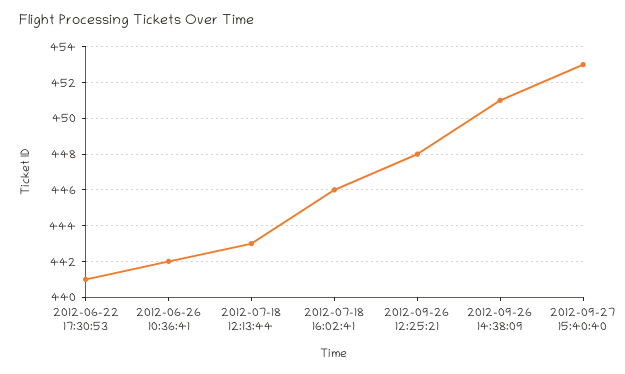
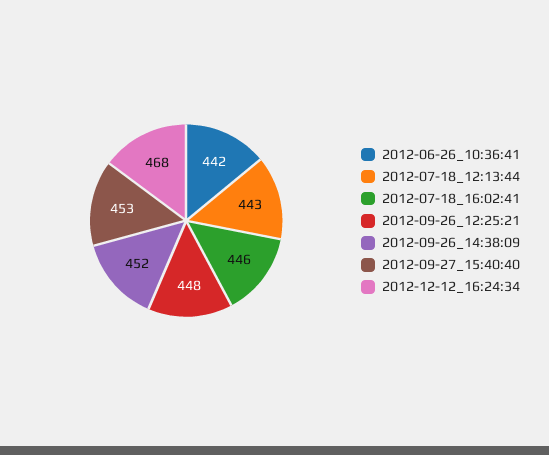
2012-06-22 17:30:53: 441 -> none
2012-09-26 14:38:09: 451 -> 452
2012-12-12_16:24:34: none -> 468

